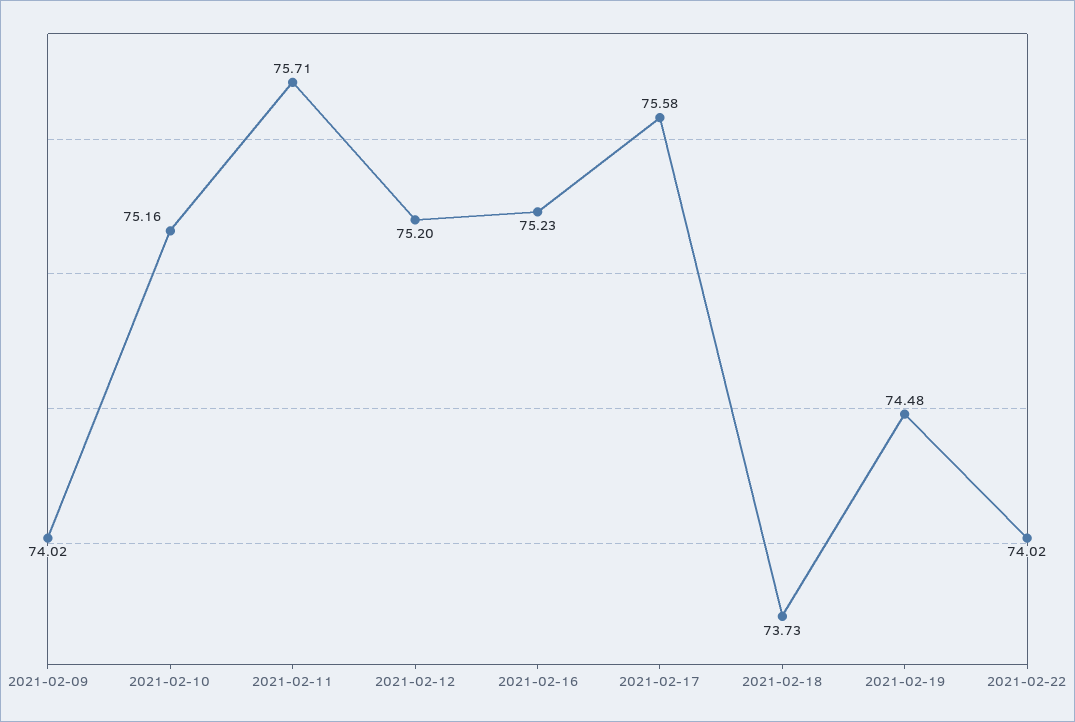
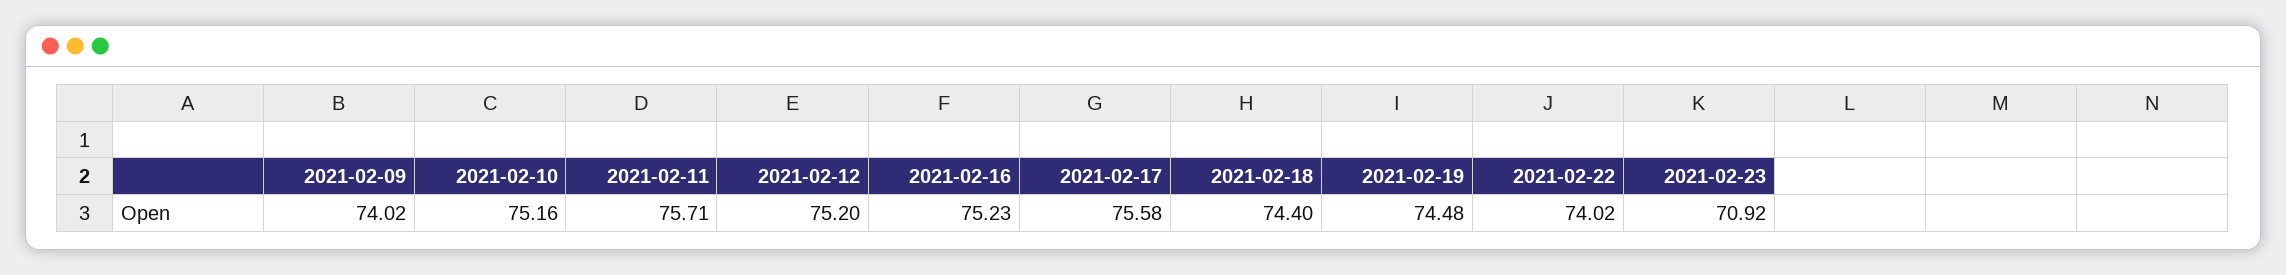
2021-02-18: 73.73 -> 74.4
2021-02-23: none -> 70.92

